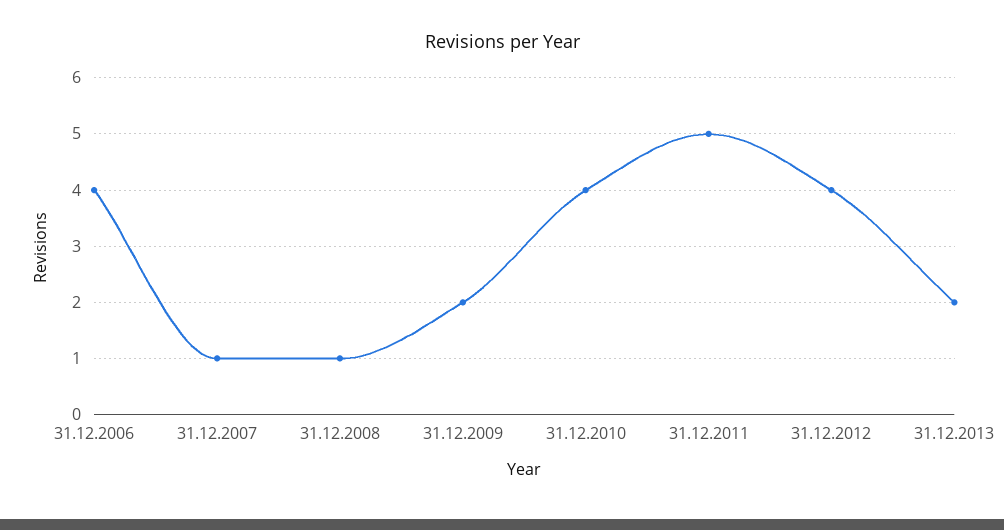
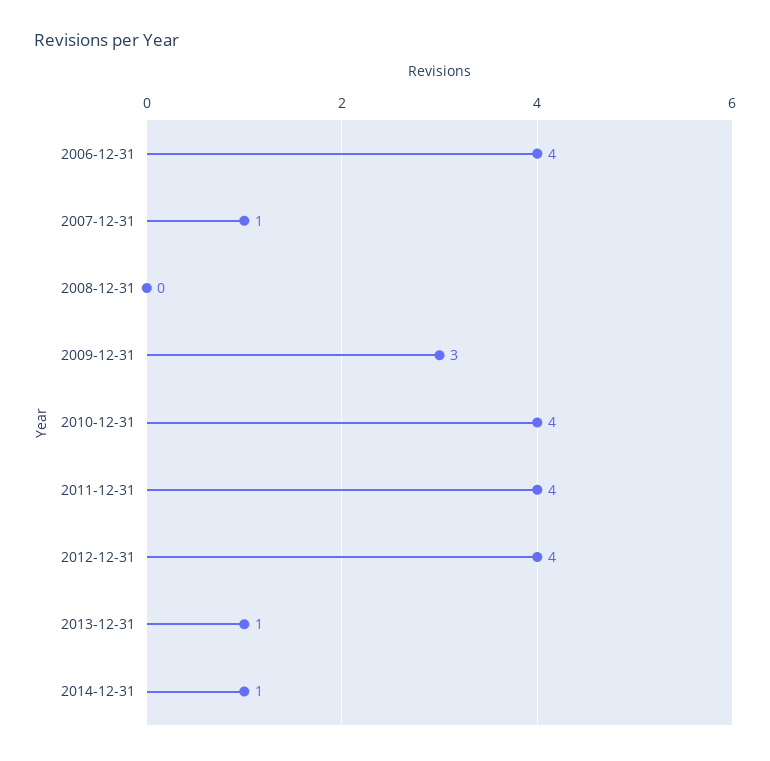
31.12.2008: 1 -> 0
31.12.2009: 2 -> 3
31.12.2011: 5 -> 4
31.12.2013: 2 -> 1
2014-12-31: none -> 1

